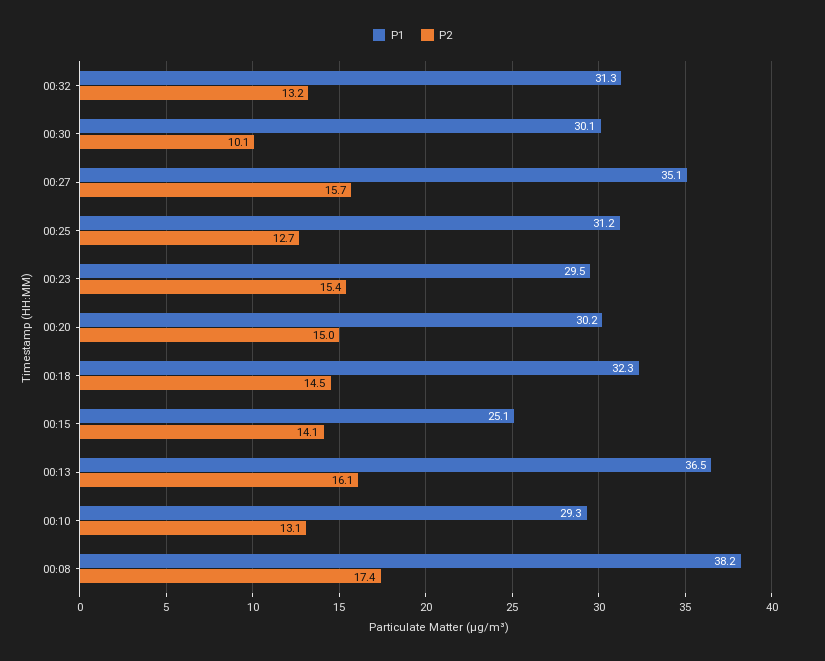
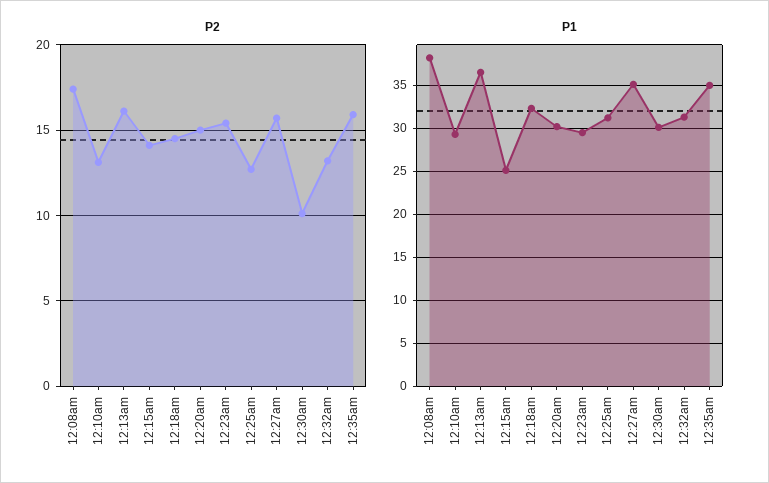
P2, 12:35am: none -> 16
P1, 12:35am: none -> 35

